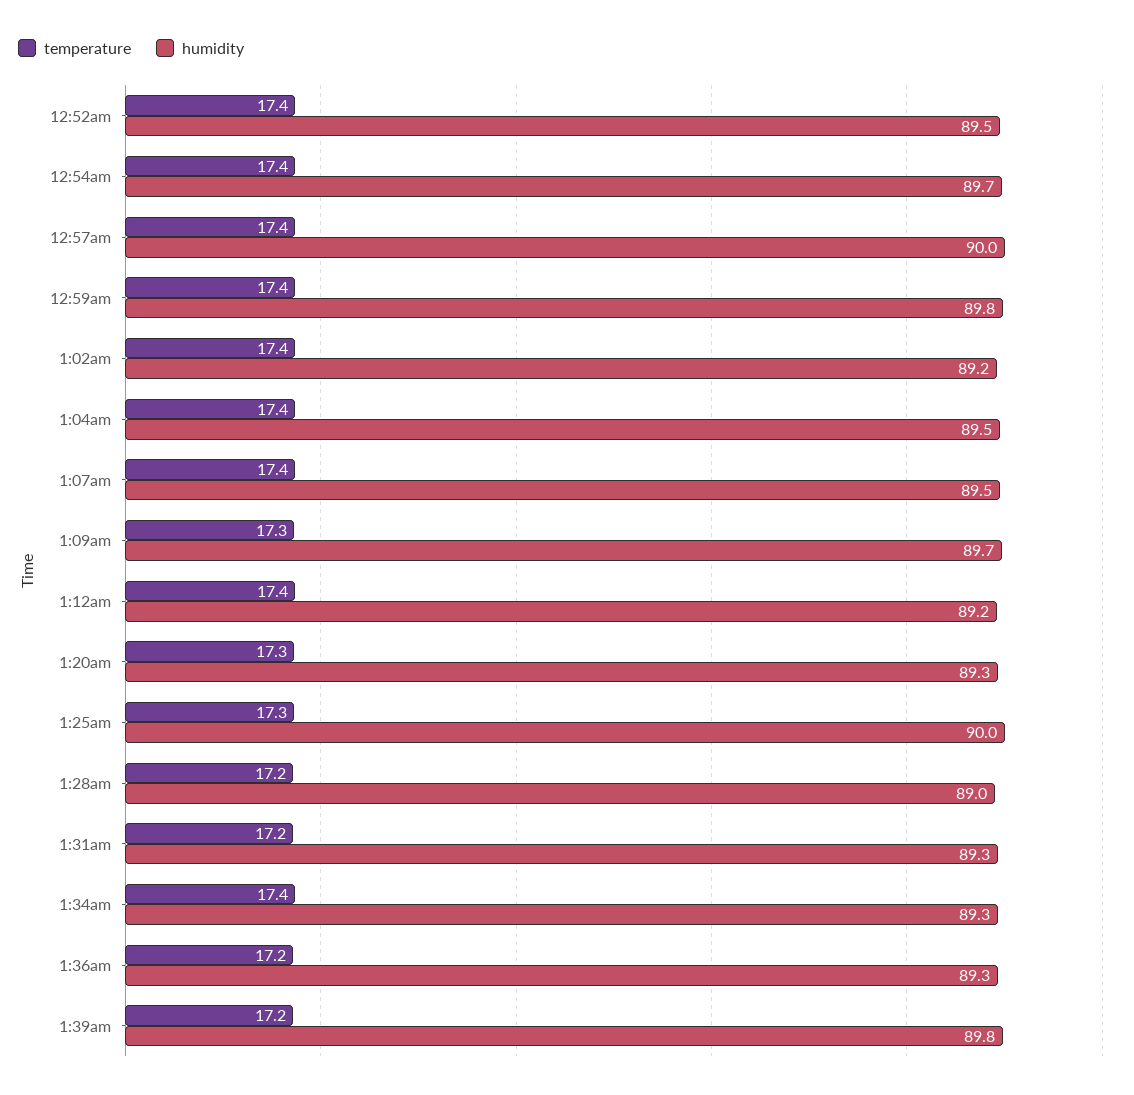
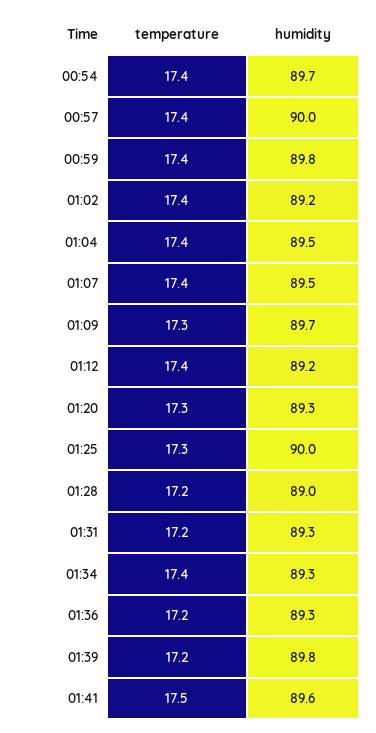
temperature, 12:52am: 17.4 -> none
humidity, 12:52am: 89.5 -> none
temperature, 01:41: none -> 17.5
humidity, 01:41: none -> 89.6

